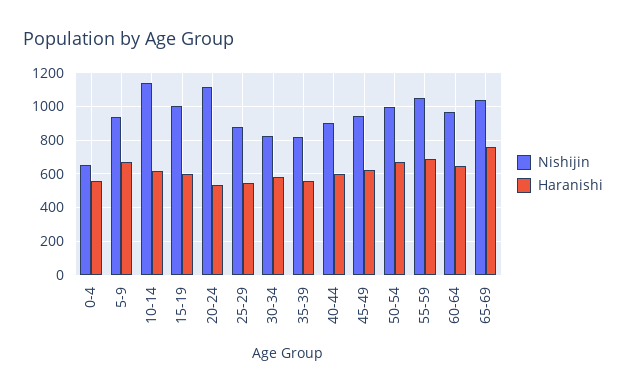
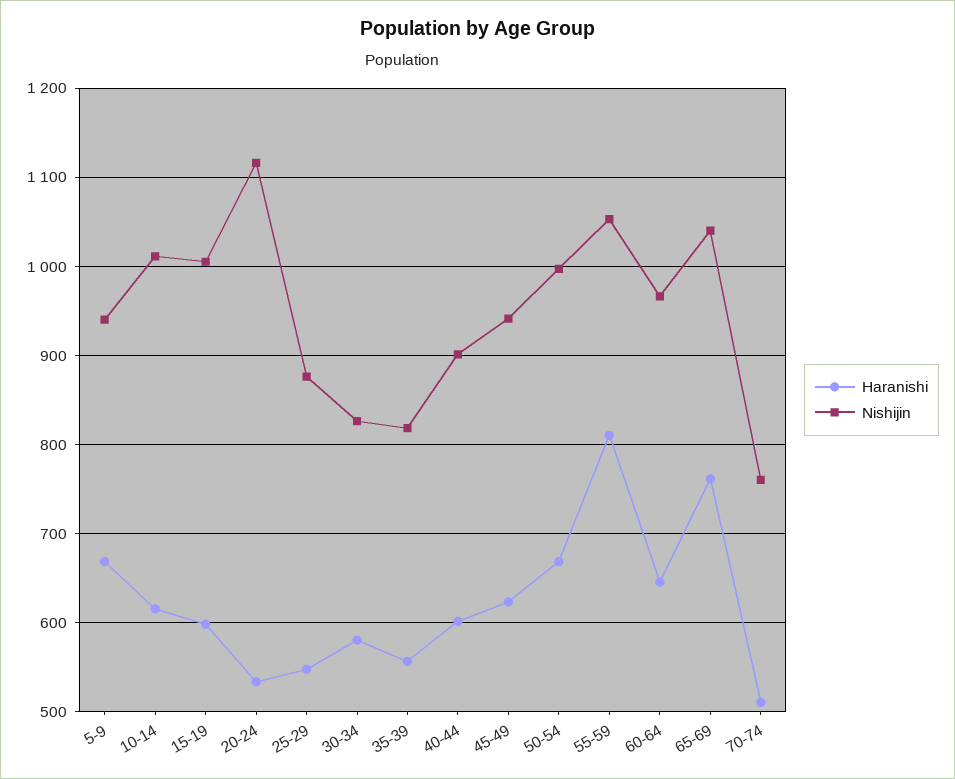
Nishijin, 0-4: 650 -> none
Haranishi, 0-4: 550 -> none
Nishijin, 10-14: 1150 -> 1010
Haranishi, 55-59: 700 -> 810
Haranishi, 70-74: none -> 510
Nishijin, 70-74: none -> 760

